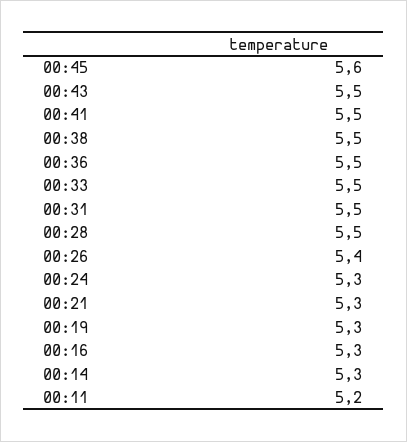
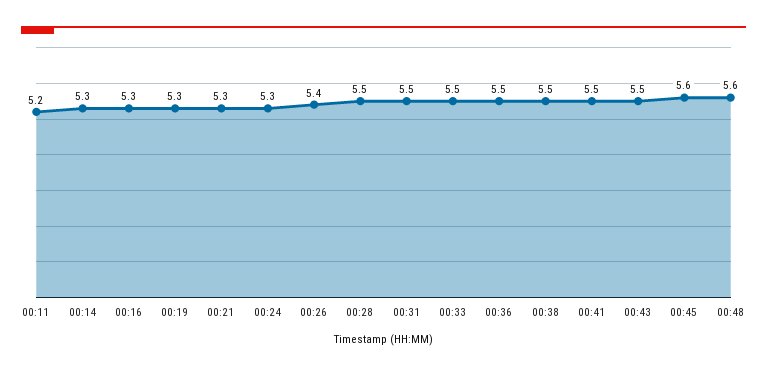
00:48: none -> 5.6

